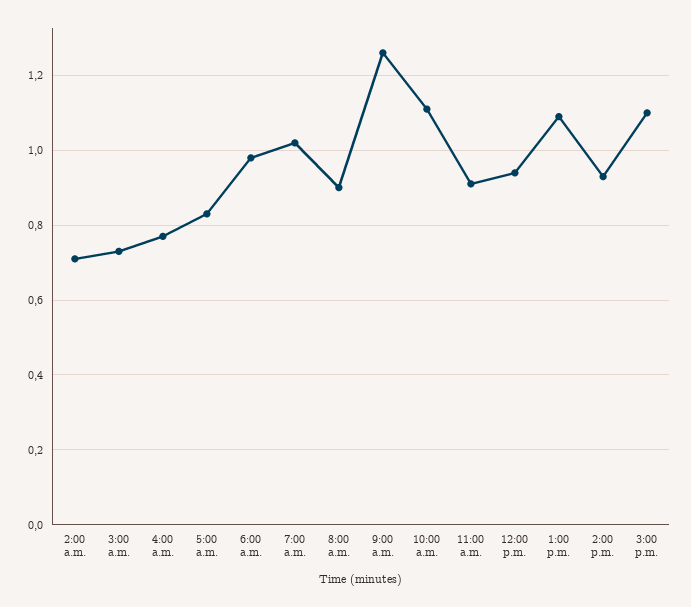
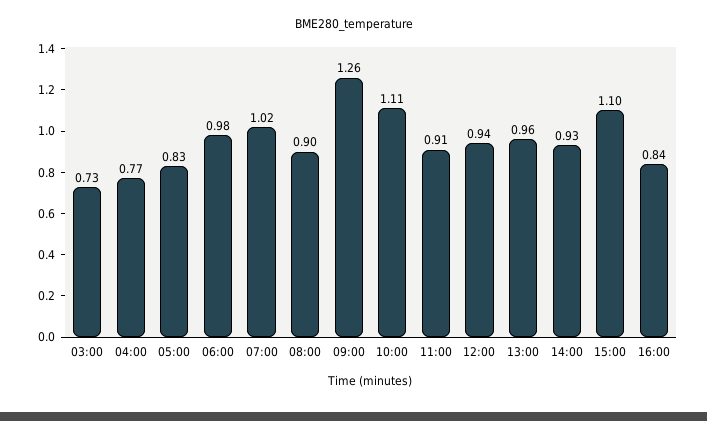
2:00 a.m.: 0.7 -> none
1:00 p.m.: 1.1 -> 0.96
16:00: none -> 0.84

